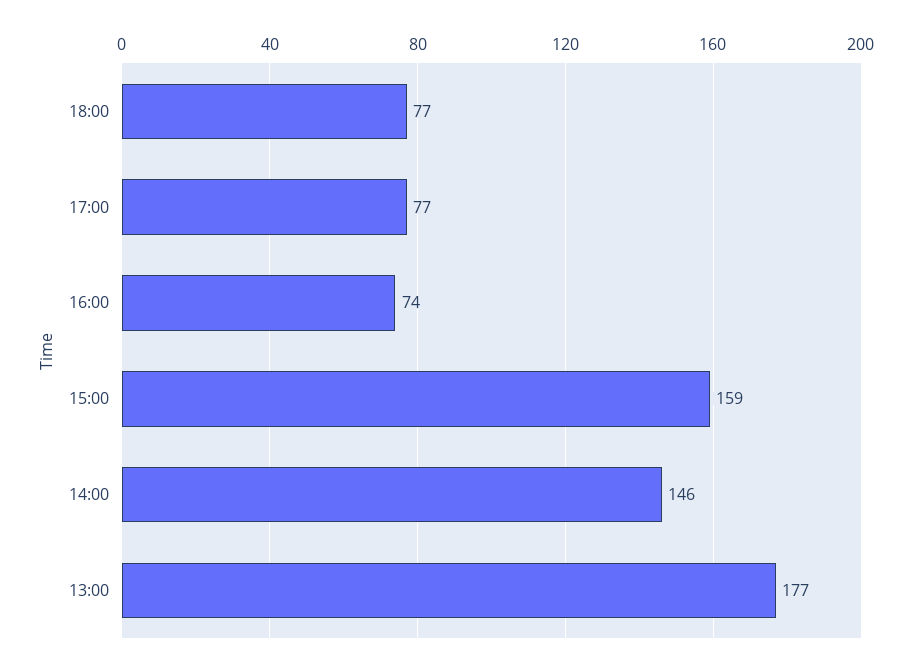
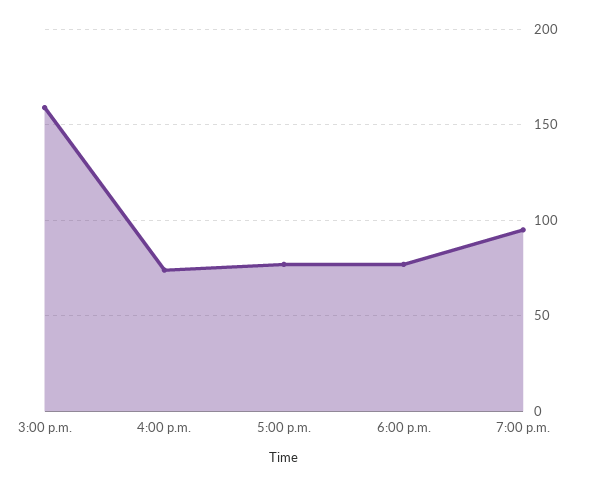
14:00: 146 -> none
13:00: 177 -> none
7:00 p.m.: none -> 95

